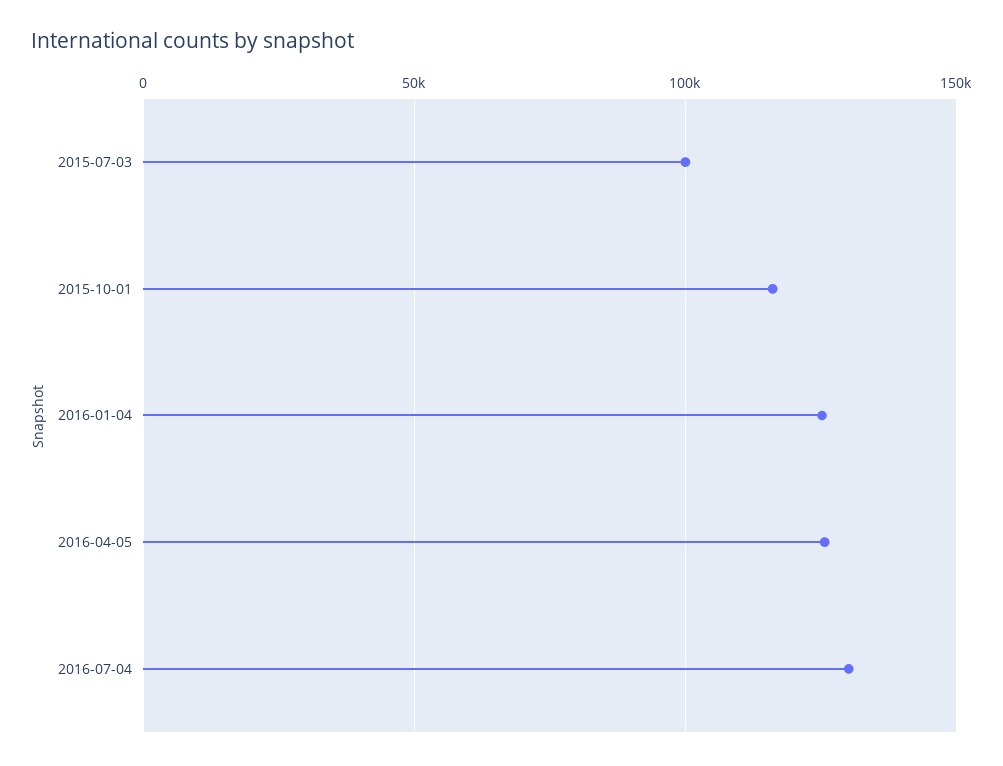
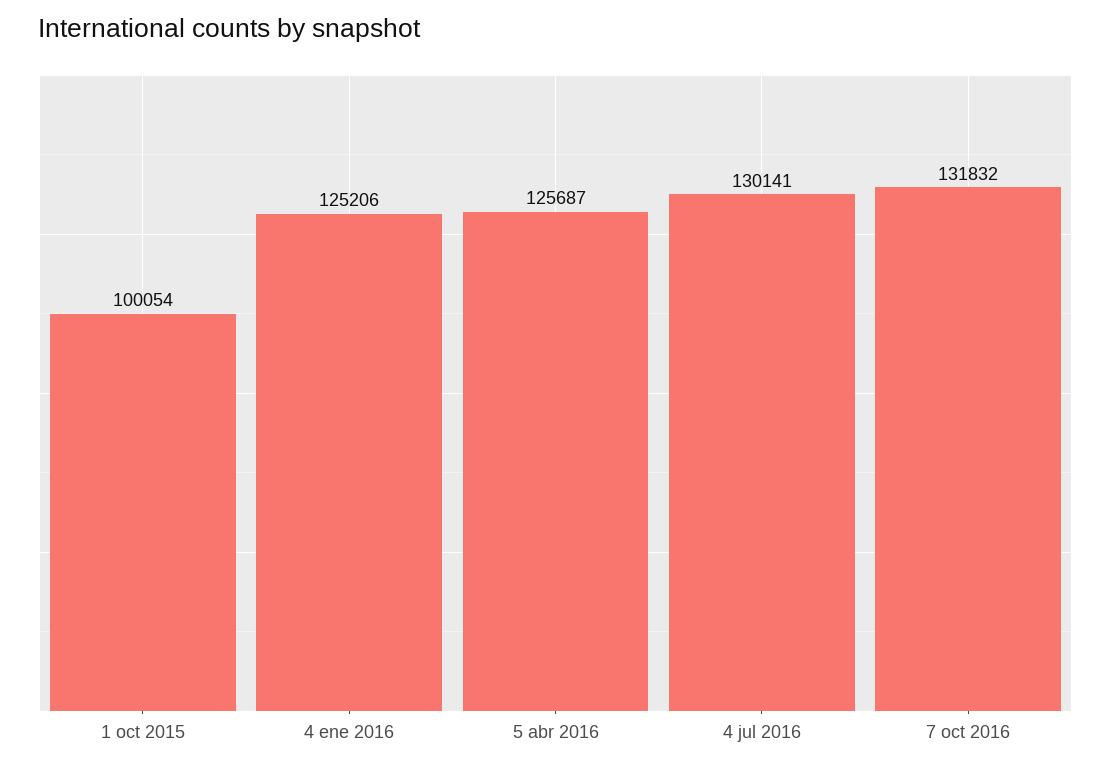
2015-07-03: 100000 -> none
2015-10-01: 115000 -> 100054
7 oct 2016: none -> 131832

